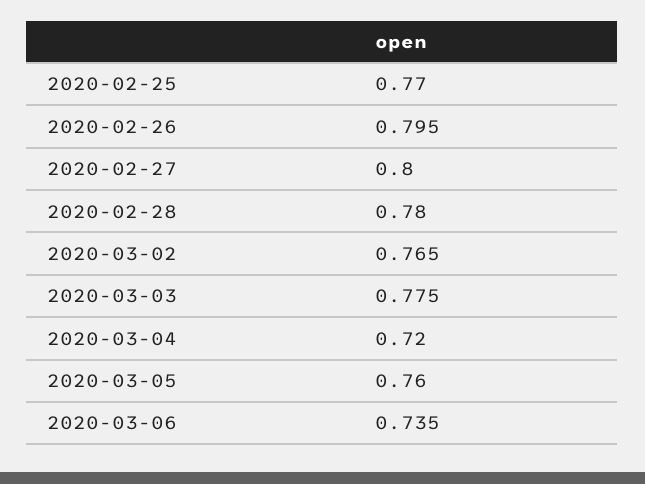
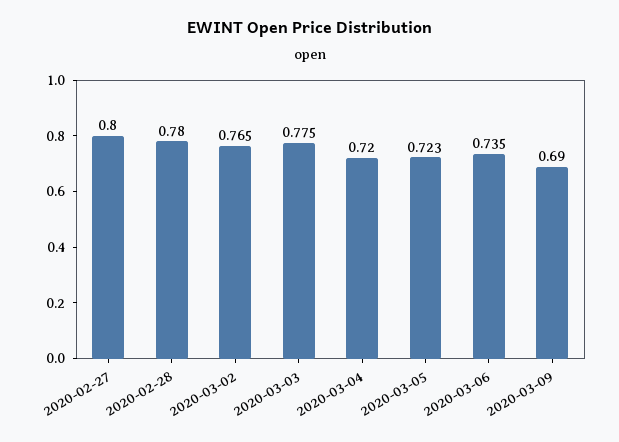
2020-02-25: 0.77 -> none
2020-02-26: 0.795 -> none
2020-03-05: 0.76 -> 0.723
2020-03-09: none -> 0.69

